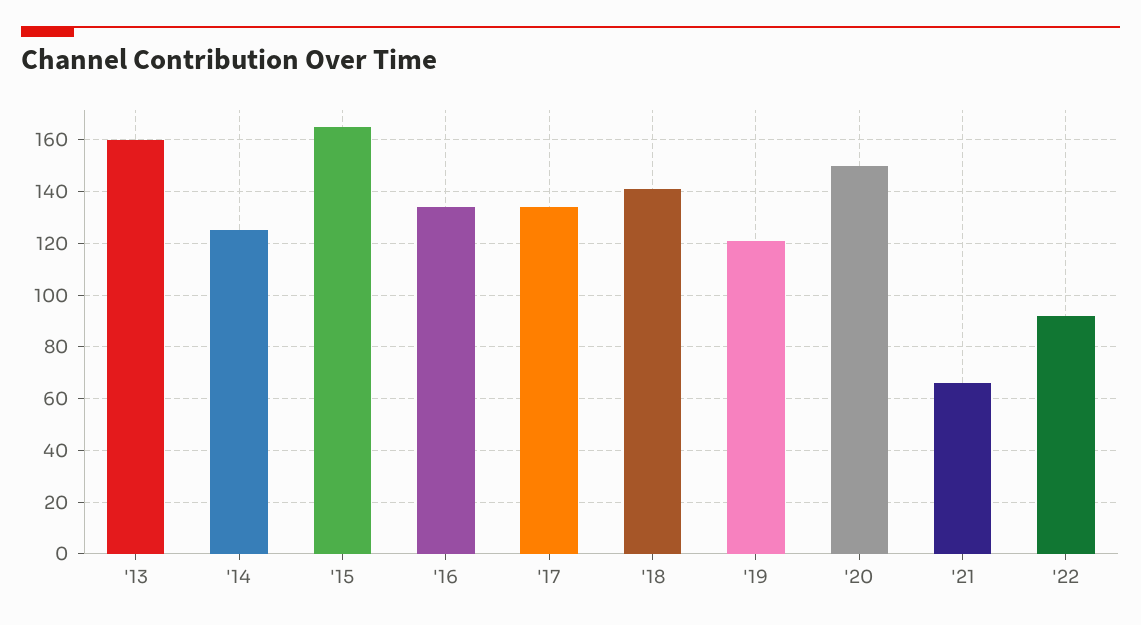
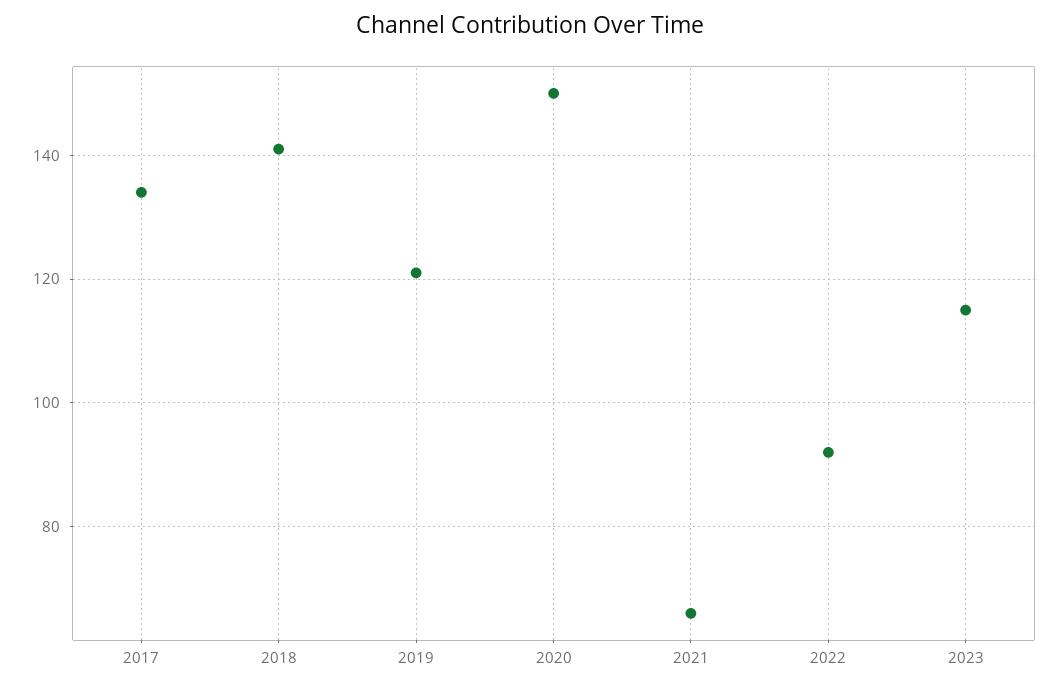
'13: 160 -> none
'14: 125 -> none
'15: 165 -> none
'16: 135 -> none
2023: none -> 115

